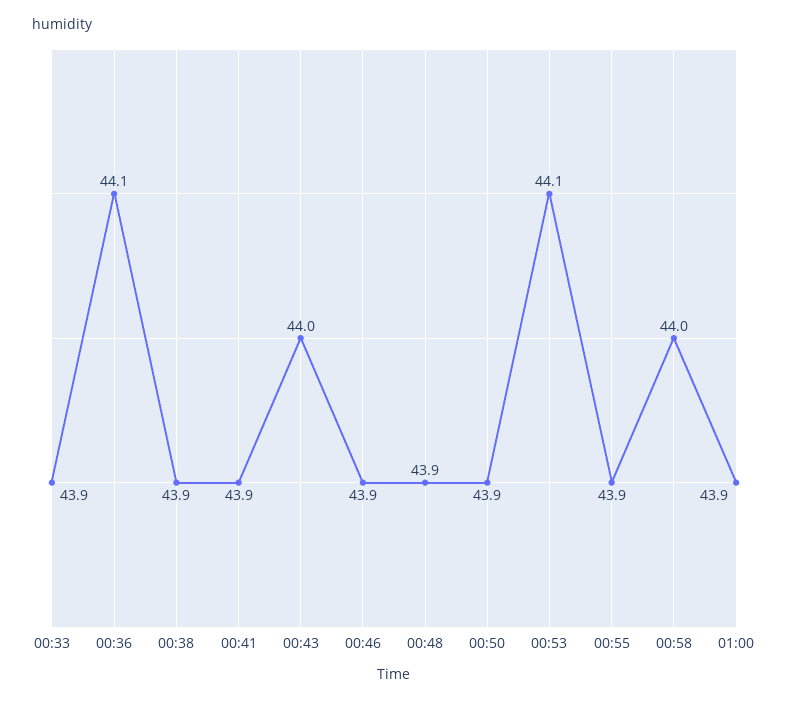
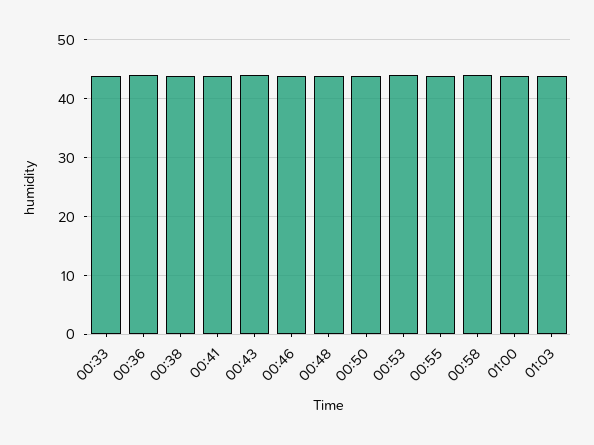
01:03: none -> 44

